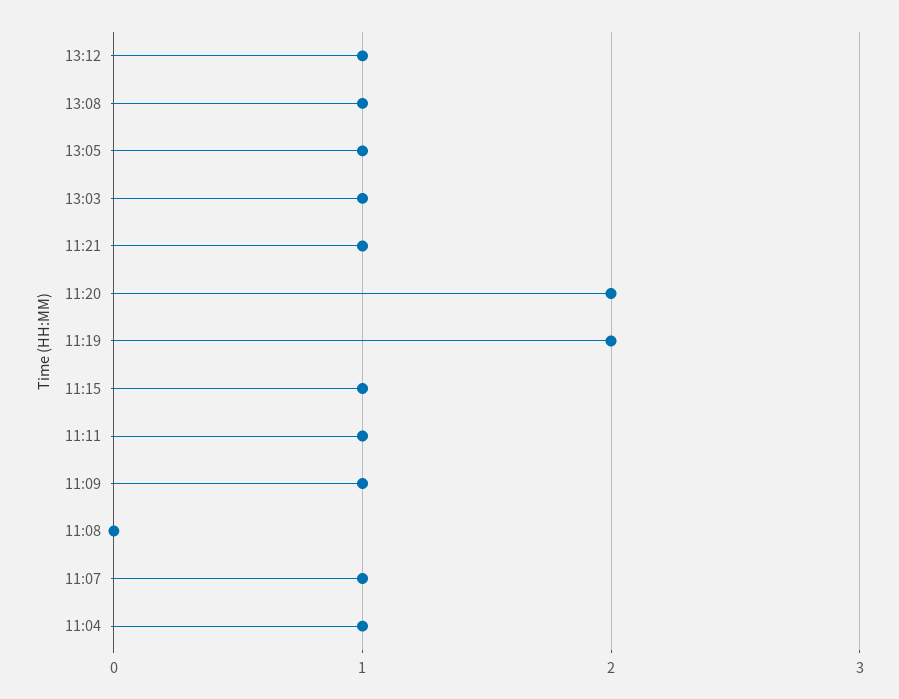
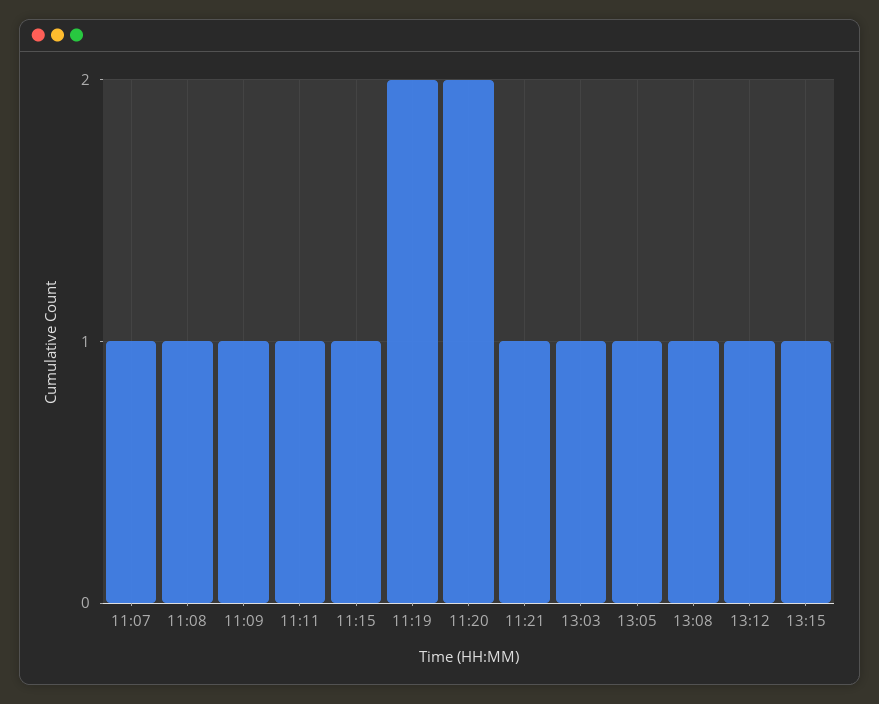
11:08: 0 -> 1
11:04: 1 -> none
13:15: none -> 1

